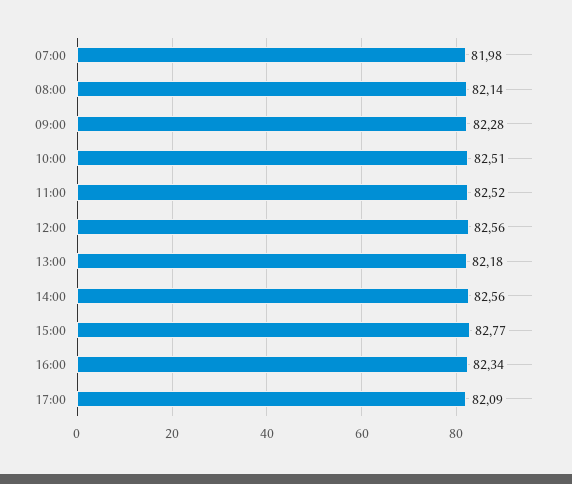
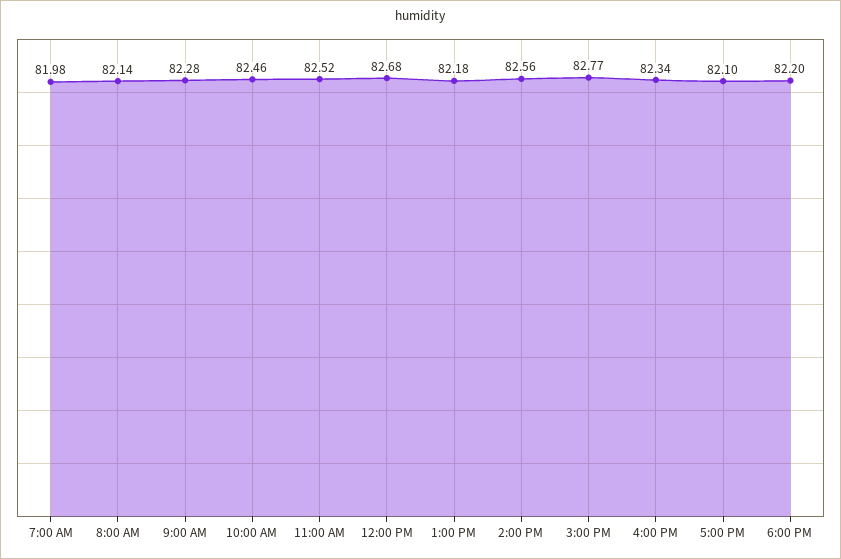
10:00: 82.51 -> 82.46
12:00: 82.56 -> 82.68
17:00: 82.09 -> 82.1
6:00 PM: none -> 82.2

